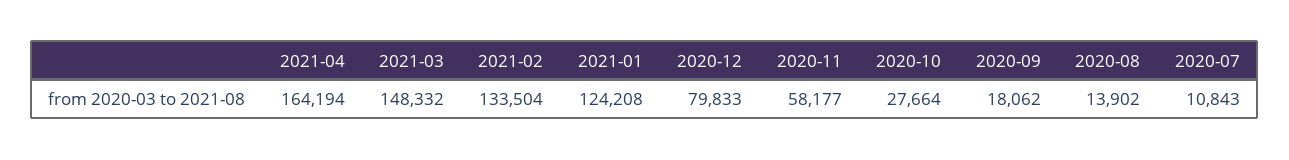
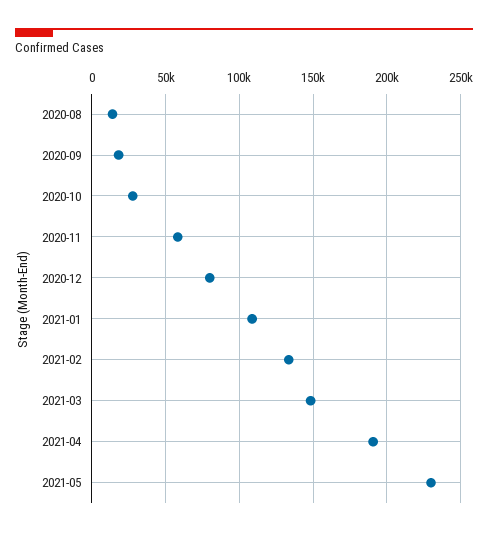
2021-04: 164194 -> 190000
2021-01: 124208 -> 110000
2020-07: 10843 -> none
2021-05: none -> 230000

